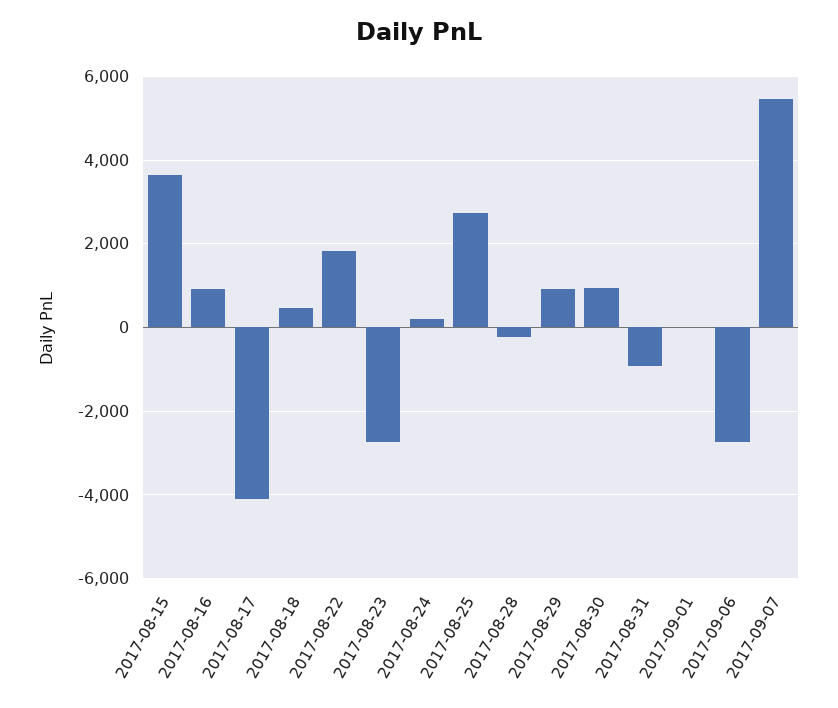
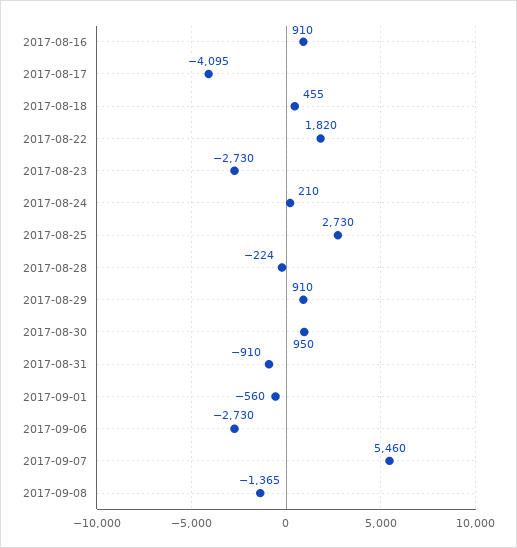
2017-08-15: 3600 -> none
2017-09-01: 0 -> -560
2017-09-08: none -> -1365

